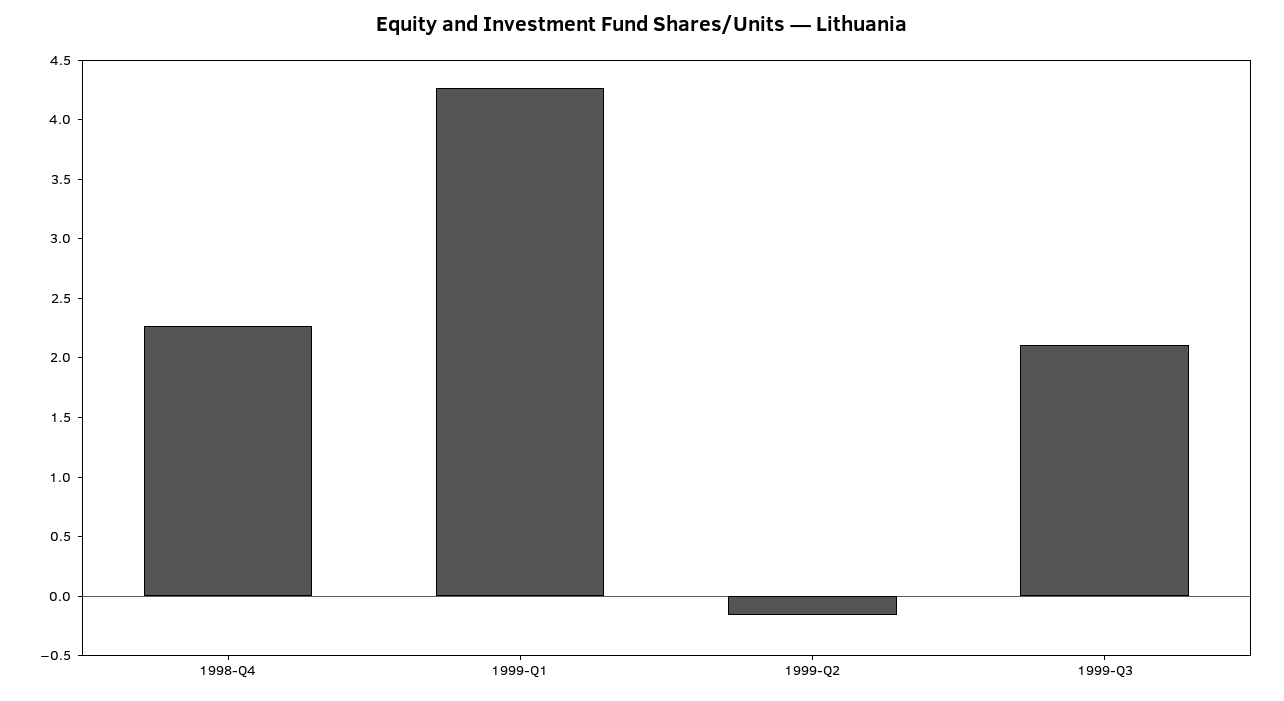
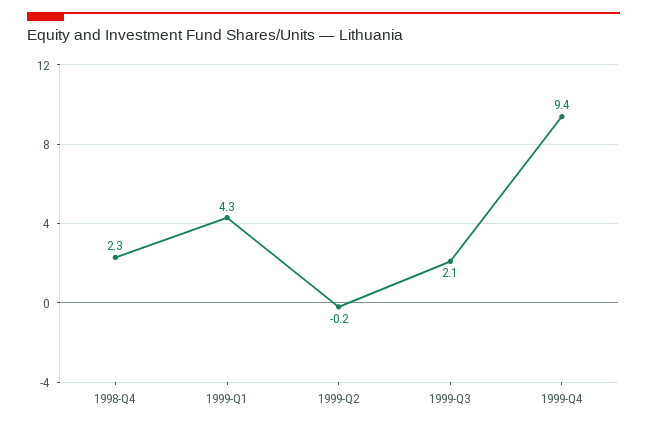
1999-Q4: none -> 9.4

